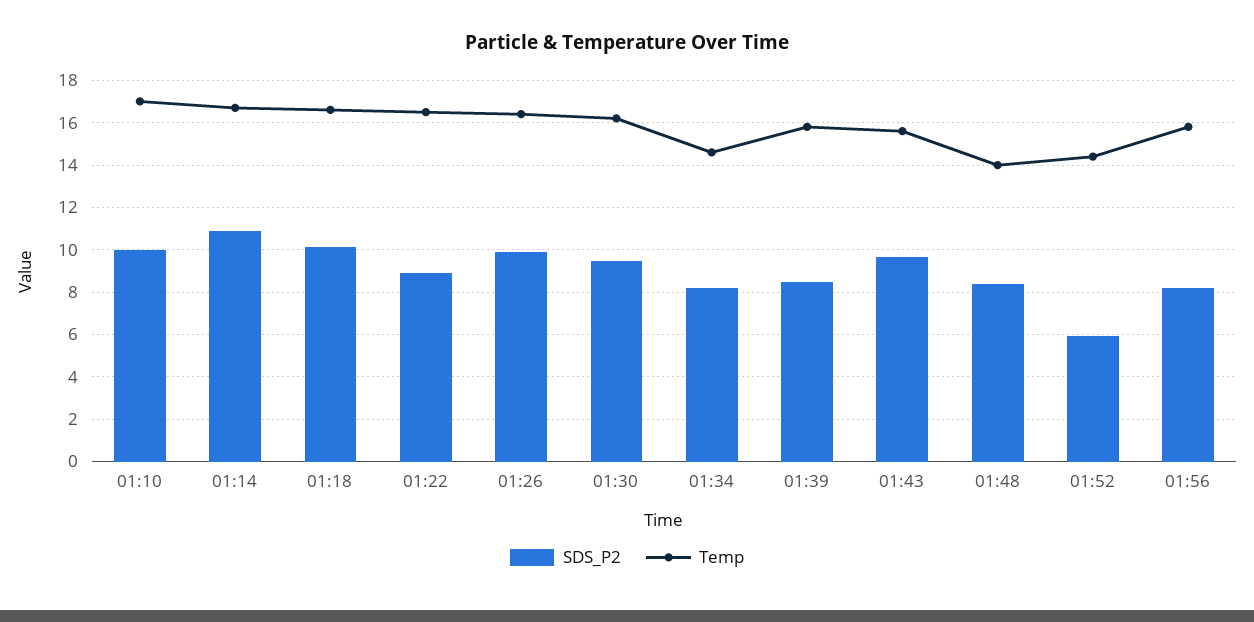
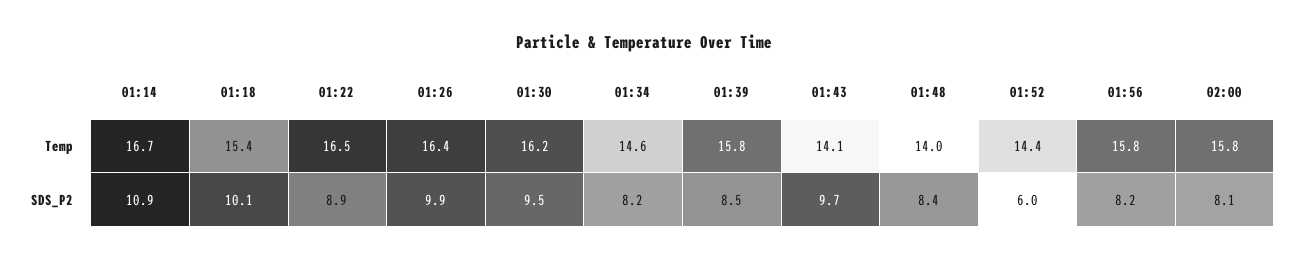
SDS_P2, 01:10: 10 -> none
Temp, 01:10: 17 -> none
Temp, 01:18: 16.5 -> 15.4
Temp, 01:43: 15.5 -> 14.1
Temp, 02:00: none -> 15.8
SDS_P2, 02:00: none -> 8.1

